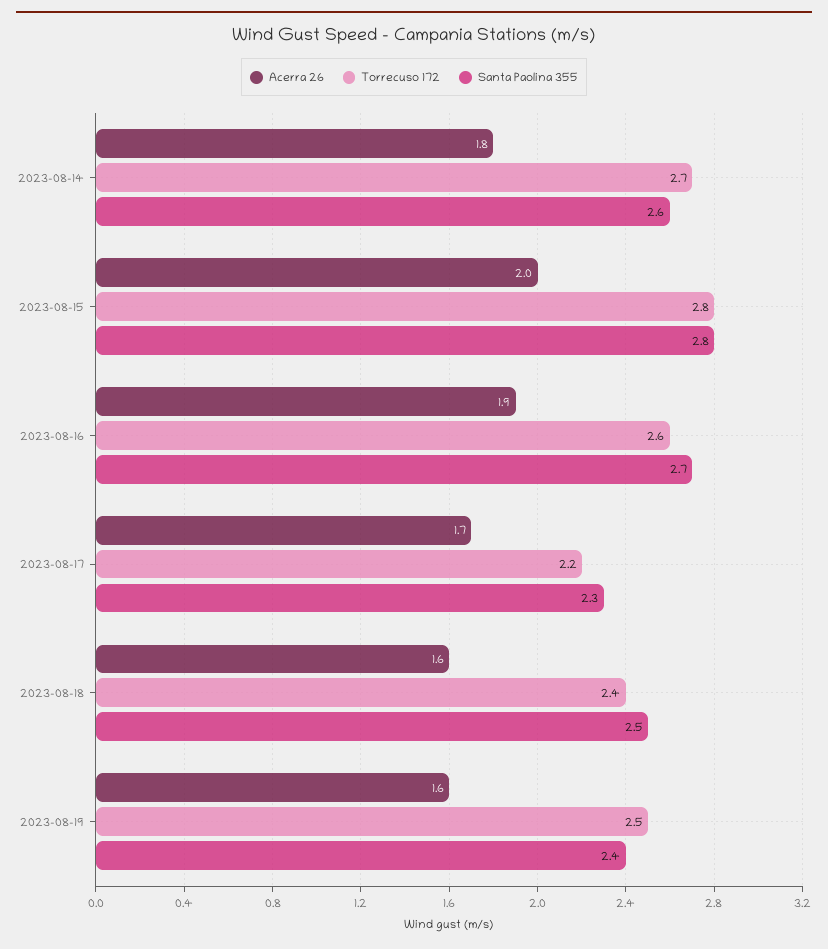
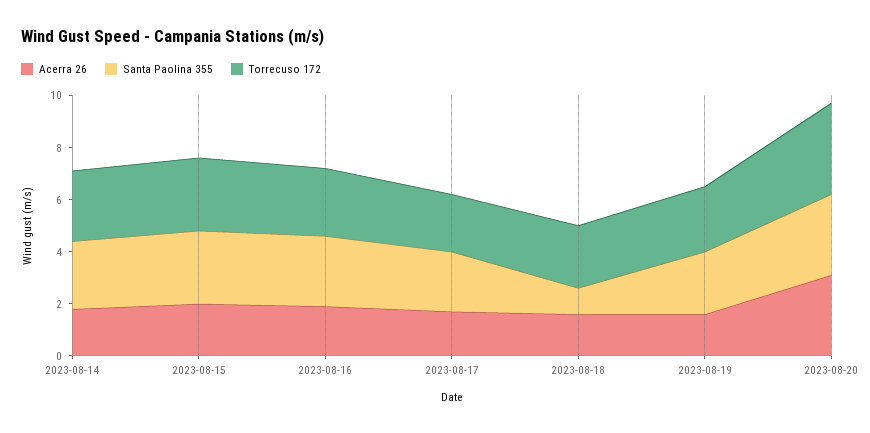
Santa Paolina 355, 2023-08-18: 2.5 -> 1
Acerra 26, 2023-08-20: none -> 3
Santa Paolina 355, 2023-08-20: none -> 3
Torrecuso 172, 2023-08-20: none -> 3.5

